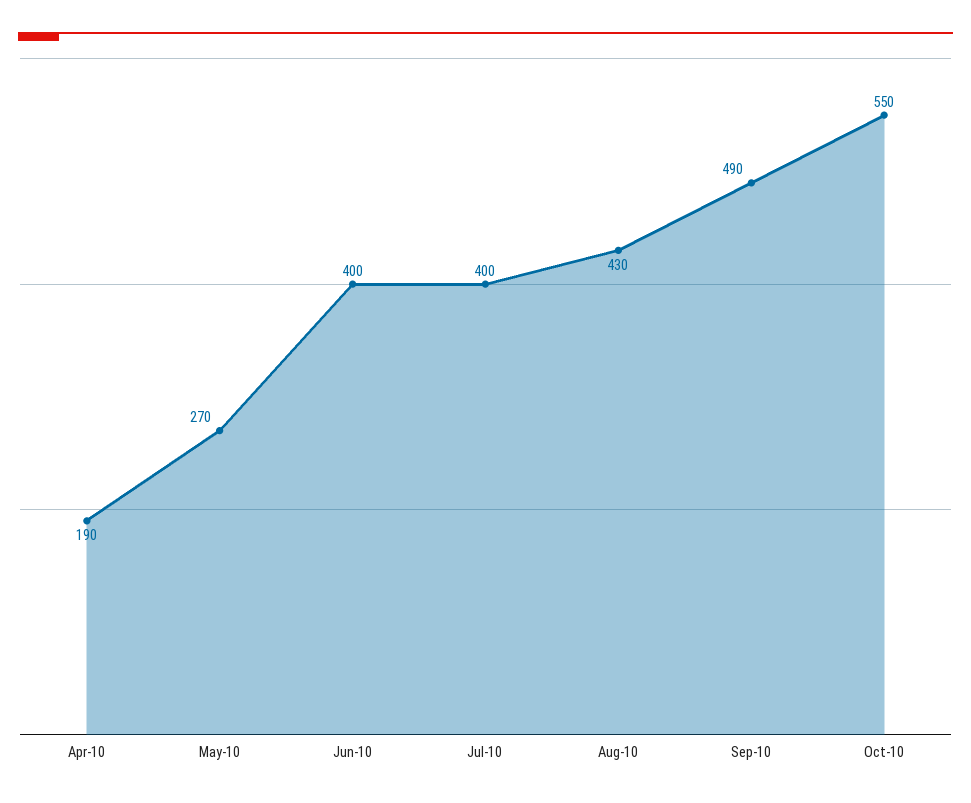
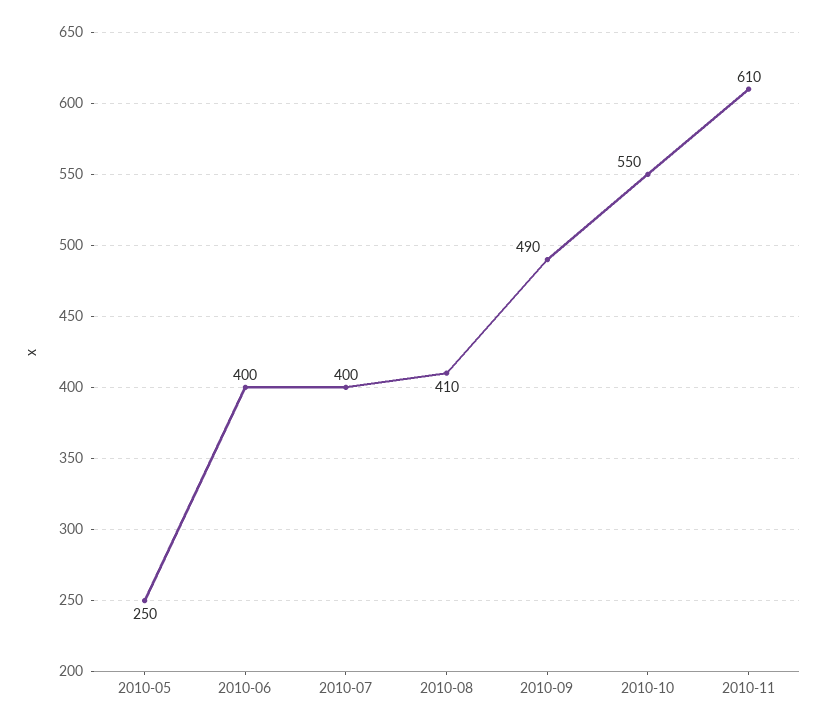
Apr-10: 190 -> none
May-10: 270 -> 250
Aug-10: 430 -> 410
2010-11: none -> 610

